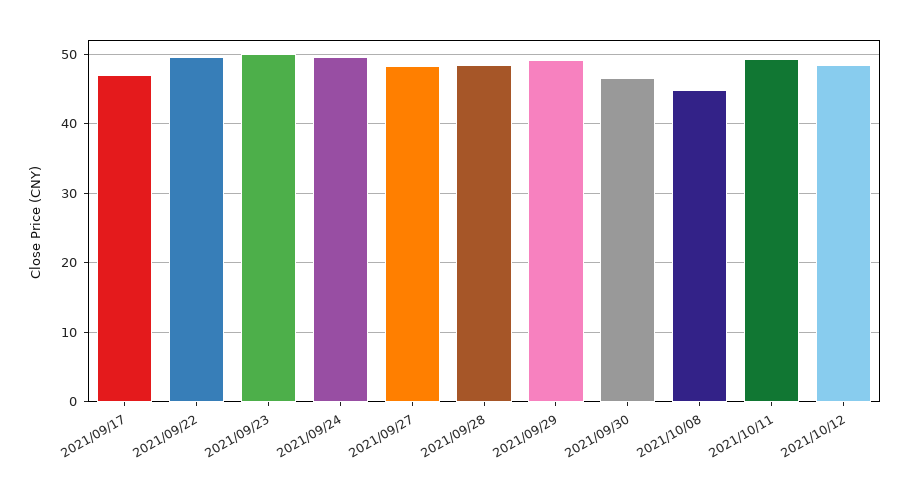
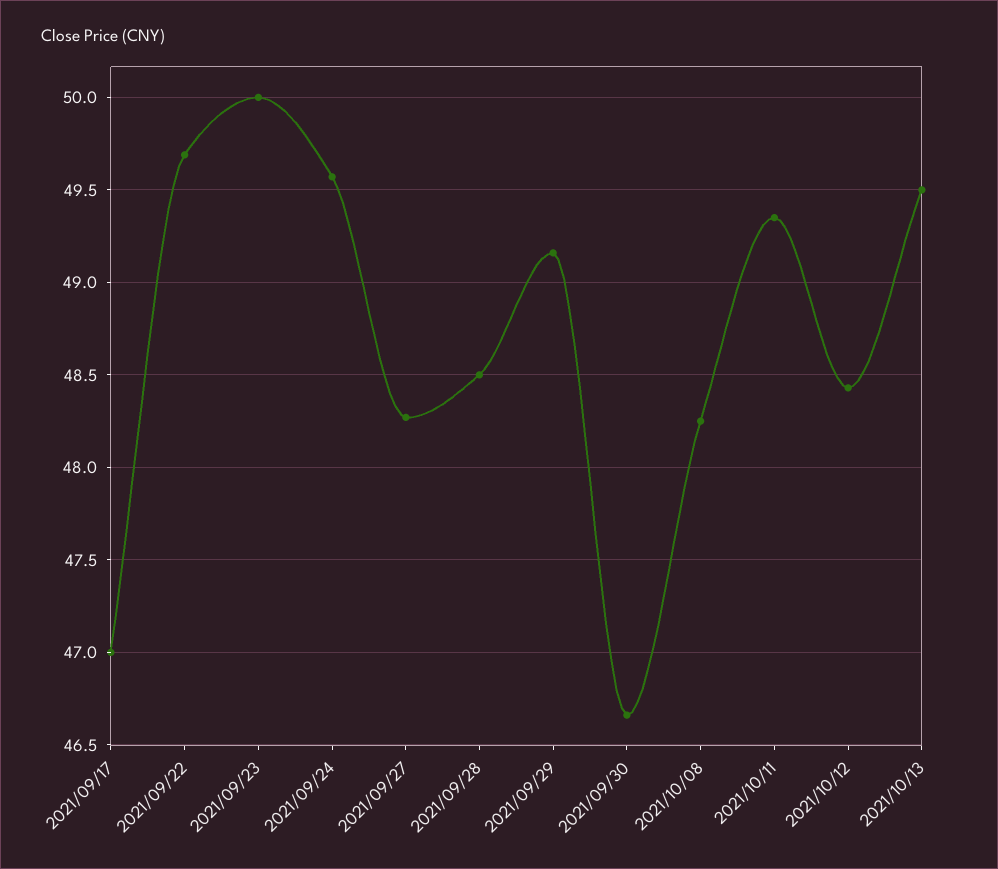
2021/10/08: 45 -> 48.25
2021/10/13: none -> 49.5

